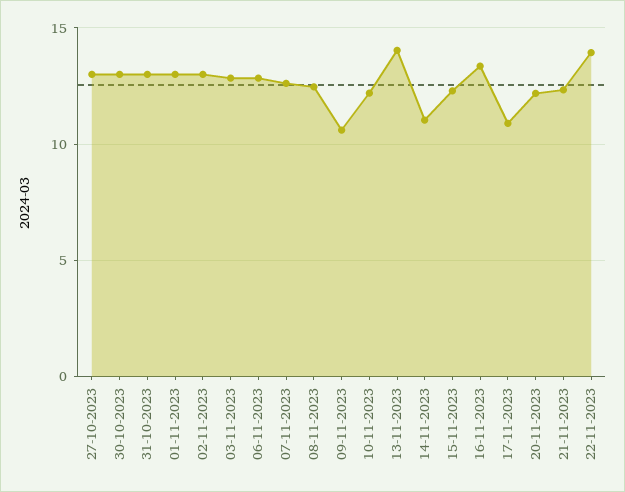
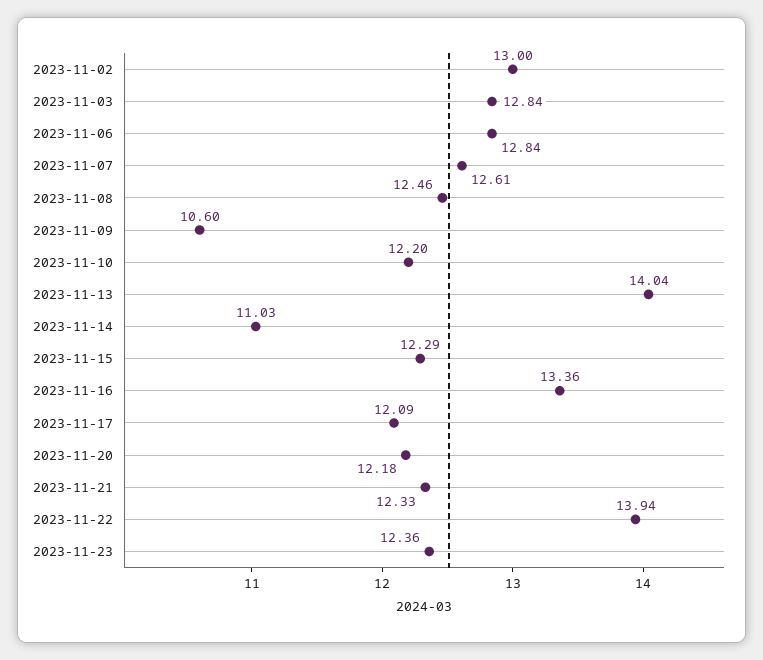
27-10-2023: 13 -> none
30-10-2023: 13 -> none
31-10-2023: 13 -> none
01-11-2023: 13 -> none
17-11-2023: 11 -> 12.09
2023-11-23: none -> 12.36

